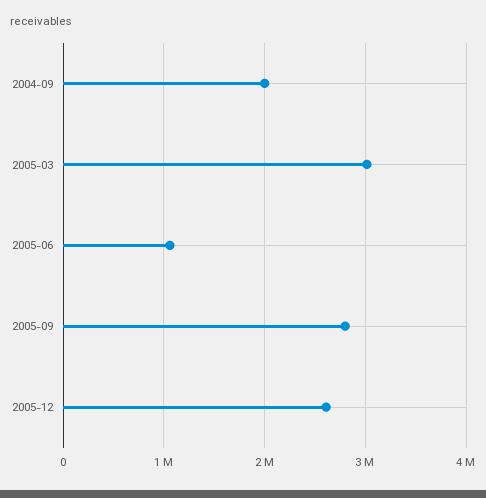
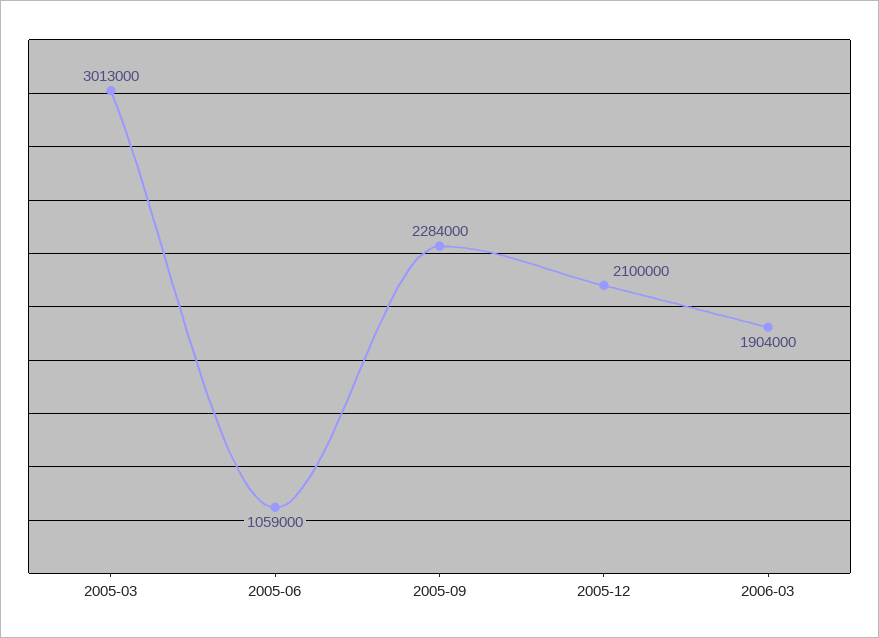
2004-09: 2000000 -> none
2005-09: 2800000 -> 2284000
2005-12: 2600000 -> 2100000
2006-03: none -> 1904000

